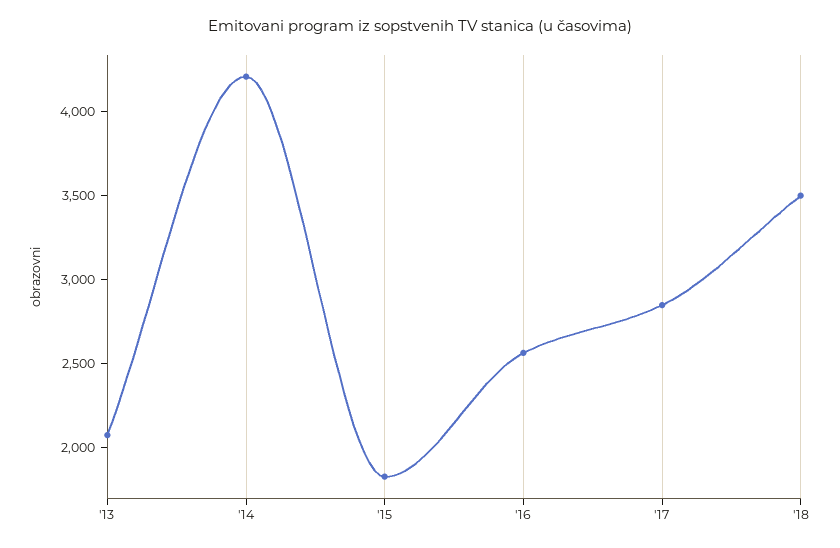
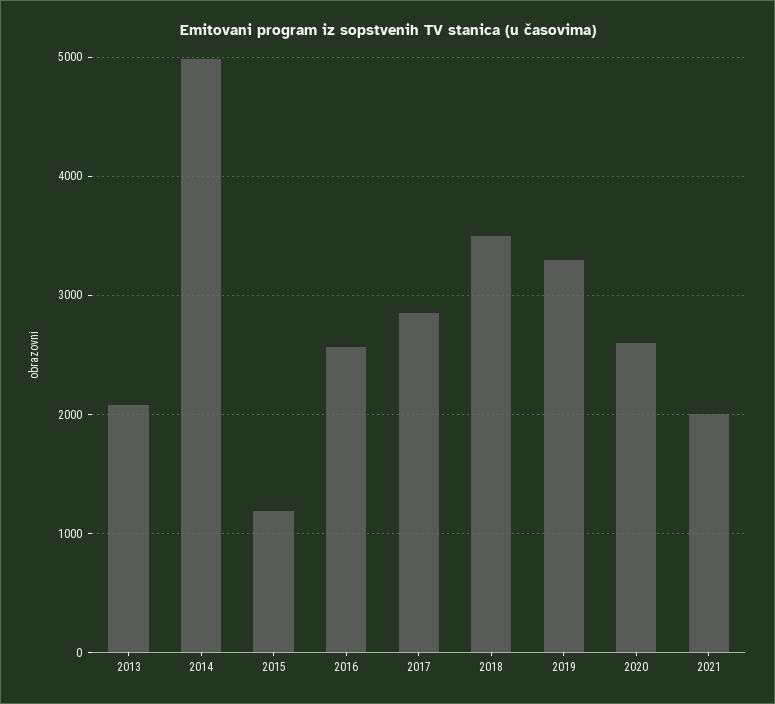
'14: 4200 -> 5000
'15: 1800 -> 1200
2019: none -> 3300
2020: none -> 2600
2021: none -> 2000

